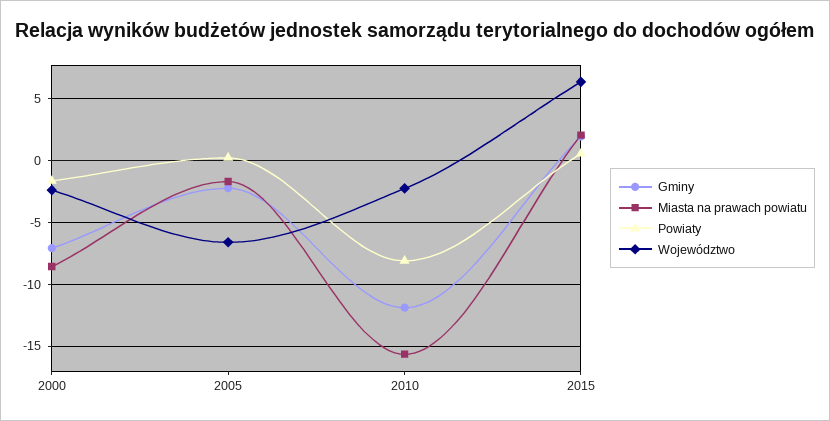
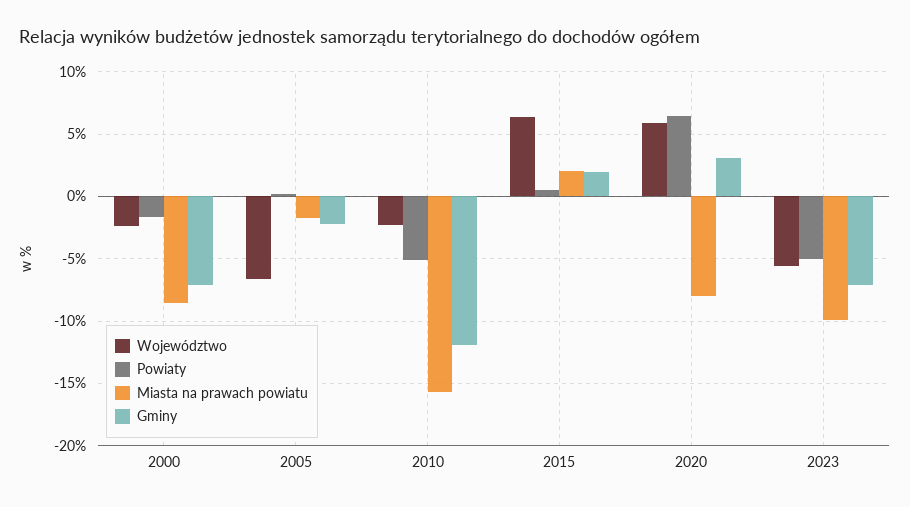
Powiaty, 2010: -8 -> -5
Województwo, 2020: none -> 6
Powiaty, 2020: none -> 6.5
Miasta na prawach powiatu, 2020: none -> -8
Gminy, 2020: none -> 3
Województwo, 2023: none -> -5.5
Powiaty, 2023: none -> -5
Miasta na prawach powiatu, 2023: none -> -10
Gminy, 2023: none -> -7

